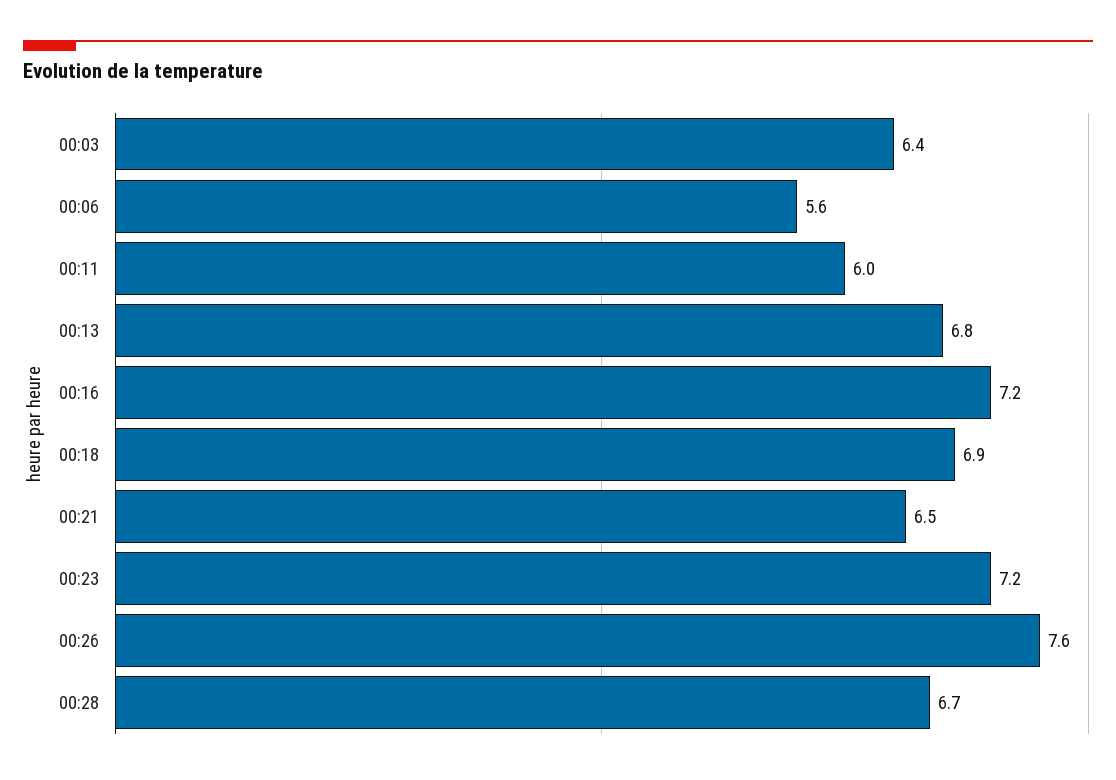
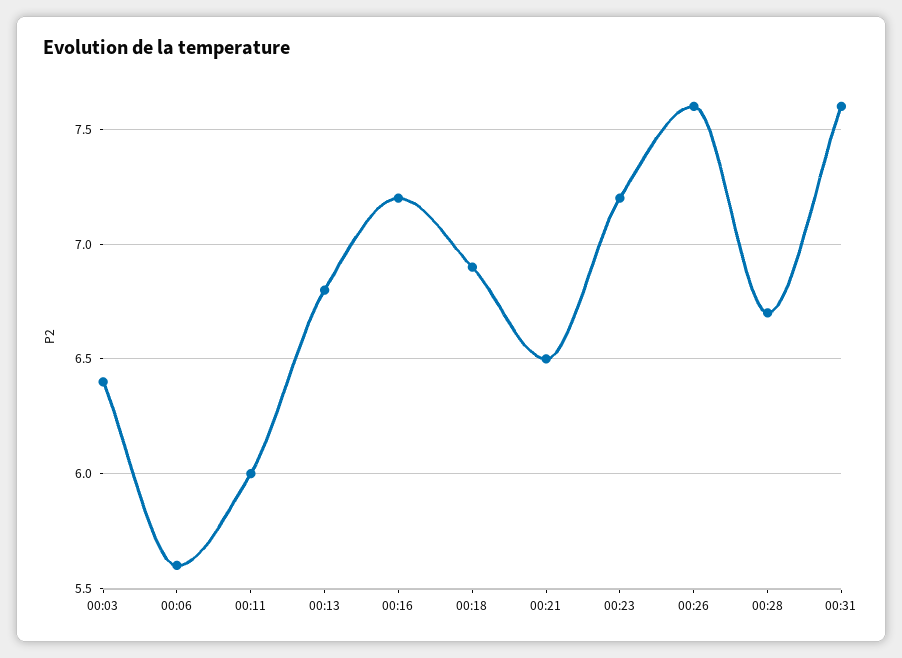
00:31: none -> 7.6

